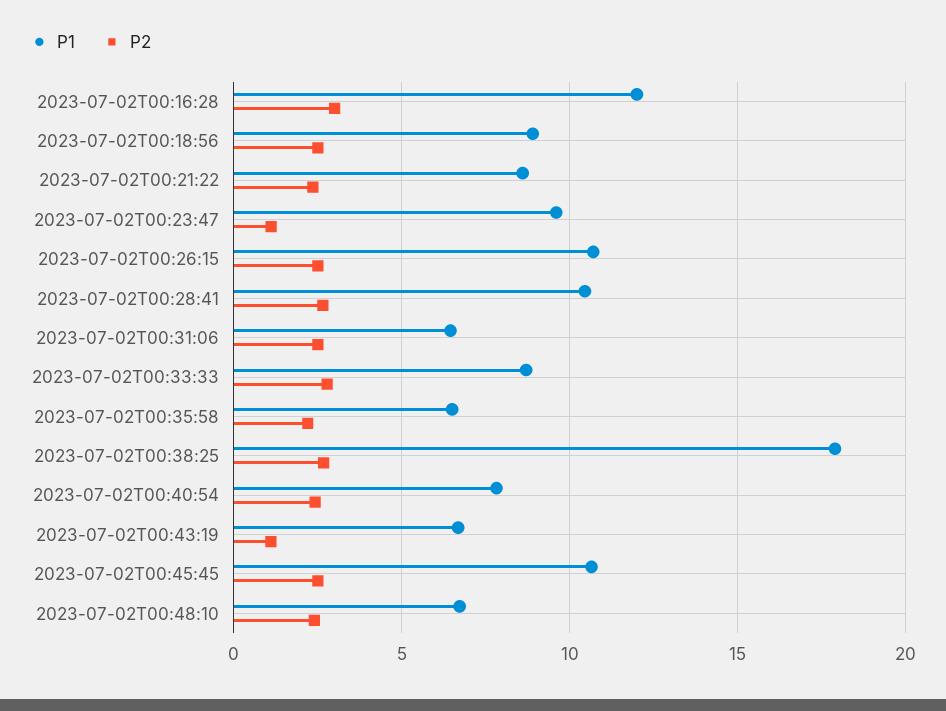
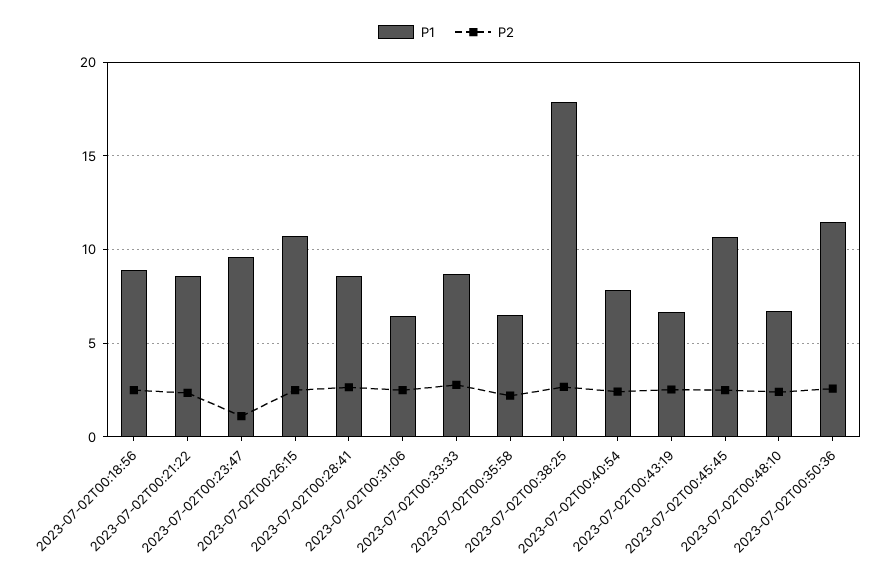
P1, 2023-07-02T00:16:28: 12 -> none
P2, 2023-07-02T00:16:28: 3 -> none
P1, 2023-07-02T00:28:41: 10.5 -> 8.5
P2, 2023-07-02T00:43:19: 1 -> 2.5
P1, 2023-07-02T00:50:36: none -> 11.5
P2, 2023-07-02T00:50:36: none -> 2.5

